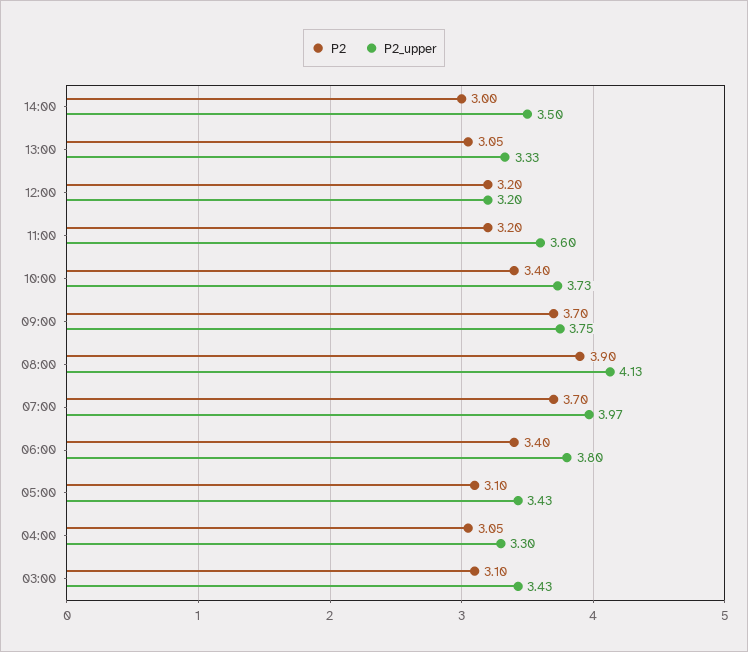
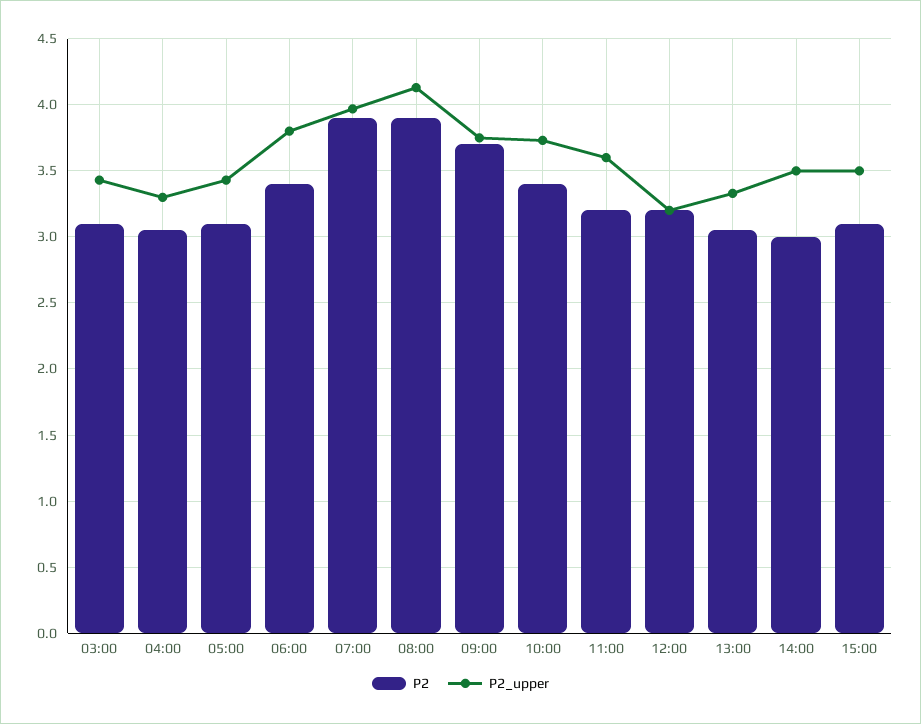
P2, 07:00: 3.7 -> 3.9
P2, 15:00: none -> 3.1
P2_upper, 15:00: none -> 3.5

